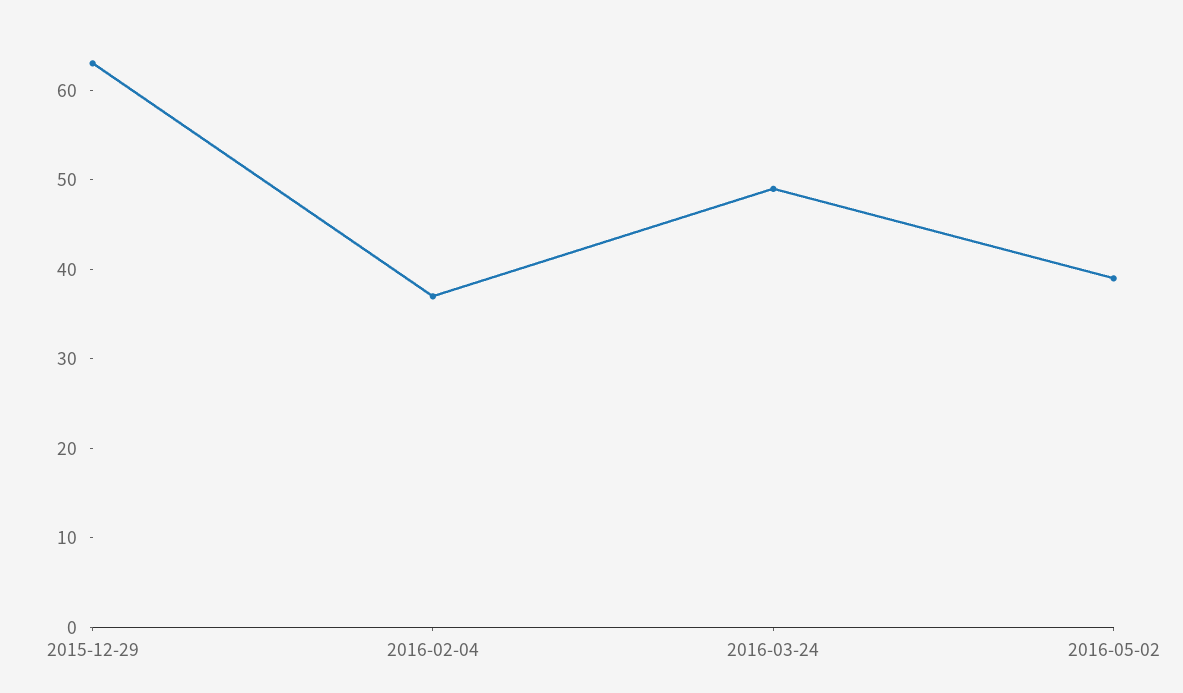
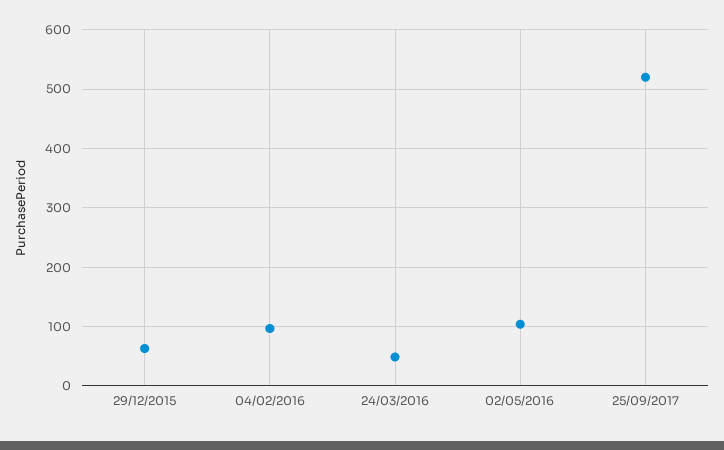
2016-02-04: 37 -> 100
2016-05-02: 39 -> 100
25/09/2017: none -> 520

